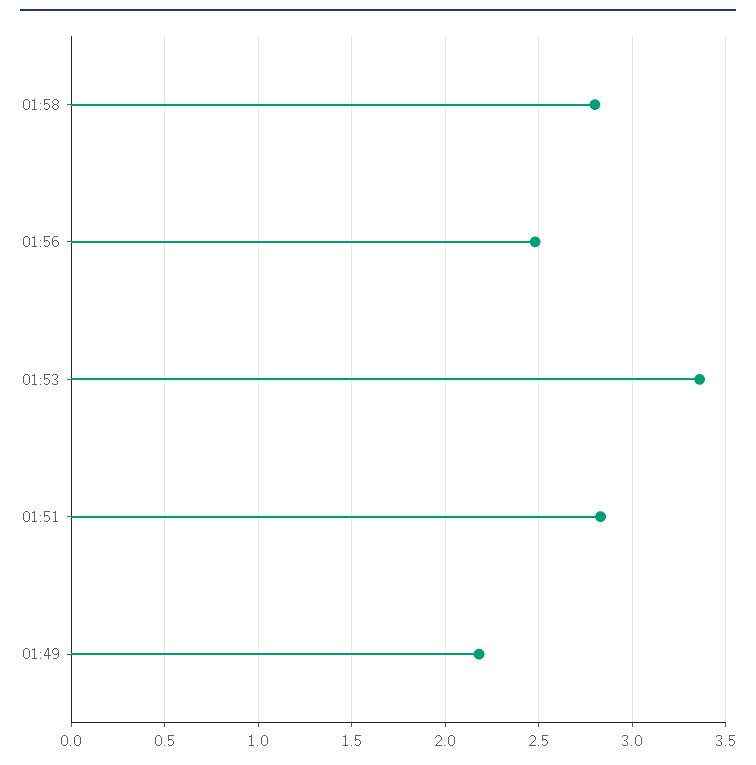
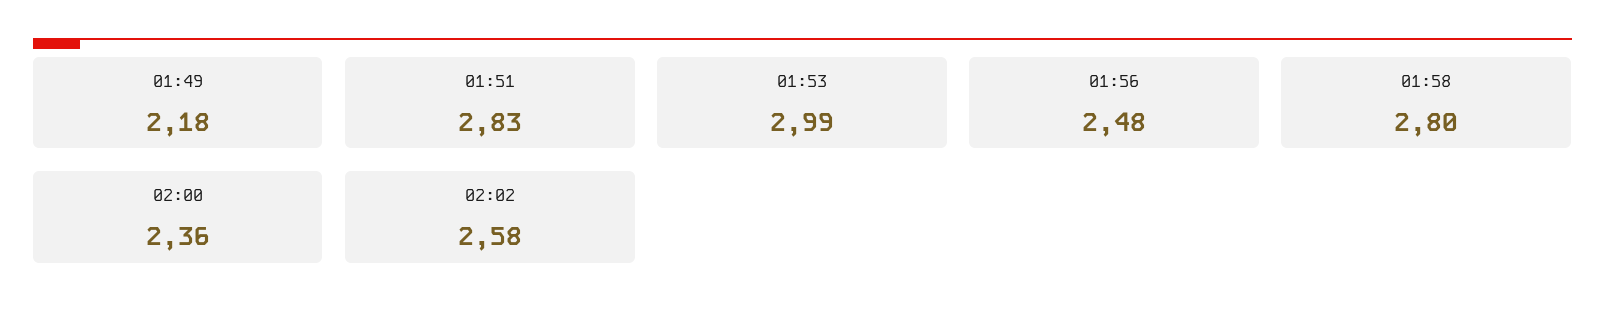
01:53: 3.35 -> 2.99
02:00: none -> 2.36
02:02: none -> 2.58

